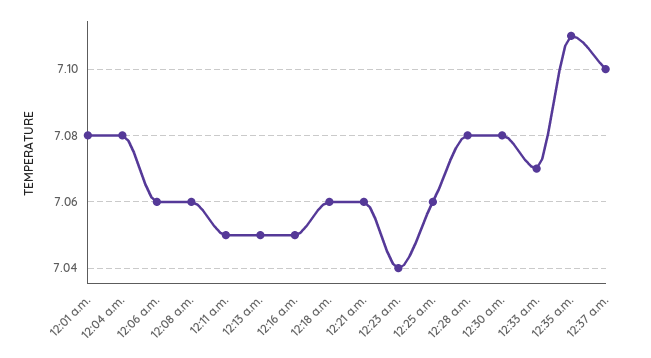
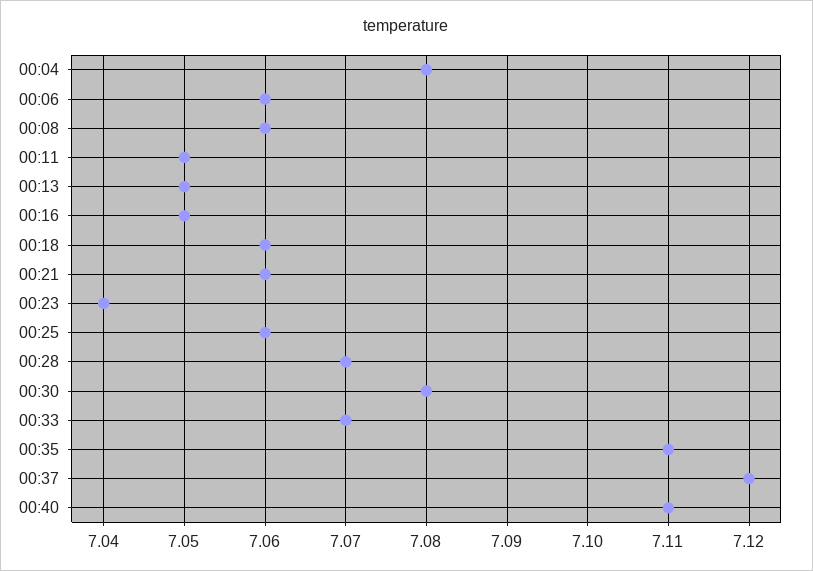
12:01 a.m.: 7.08 -> none
12:28 a.m.: 7.08 -> 7.07
12:37 a.m.: 7.1 -> 7.12
00:40: none -> 7.11

